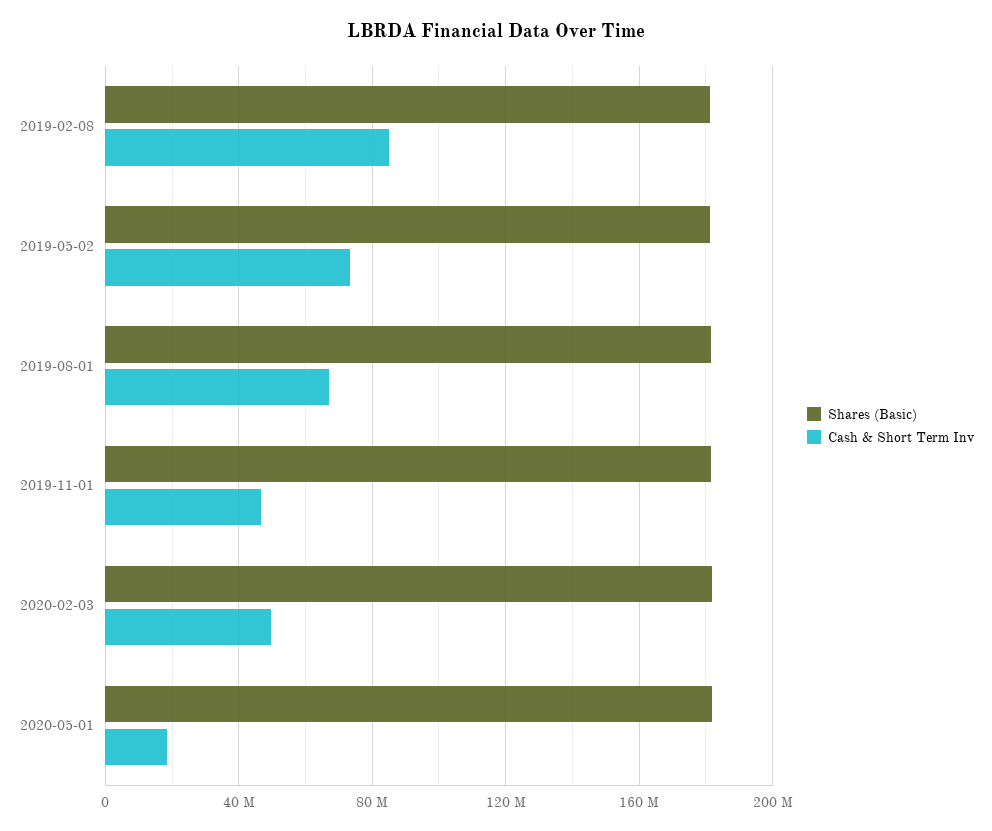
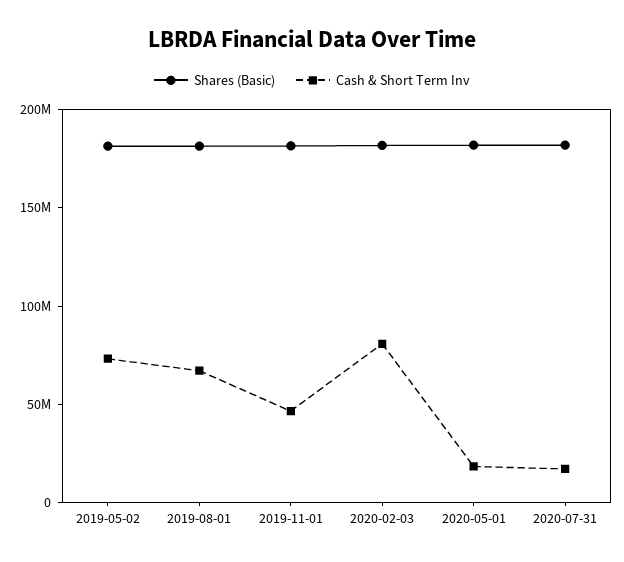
Shares (Basic), 2019-02-08: 180000000 -> none
Cash & Short Term Inv, 2019-02-08: 85000000 -> none
Cash & Short Term Inv, 2020-02-03: 50000000 -> 80000000
Shares (Basic), 2020-07-31: none -> 180000000
Cash & Short Term Inv, 2020-07-31: none -> 20000000

